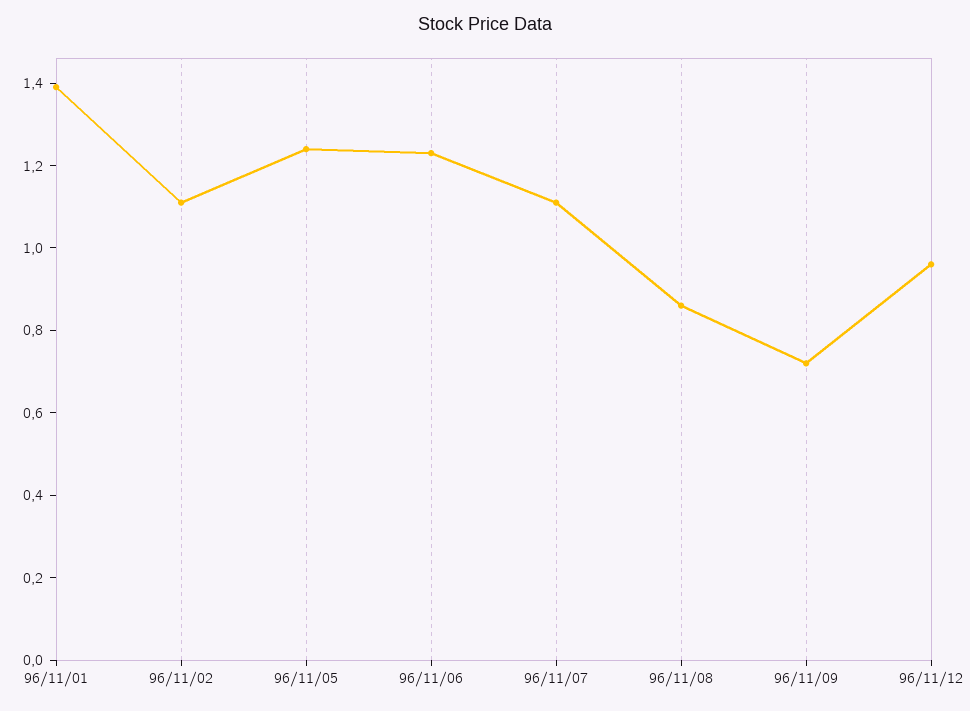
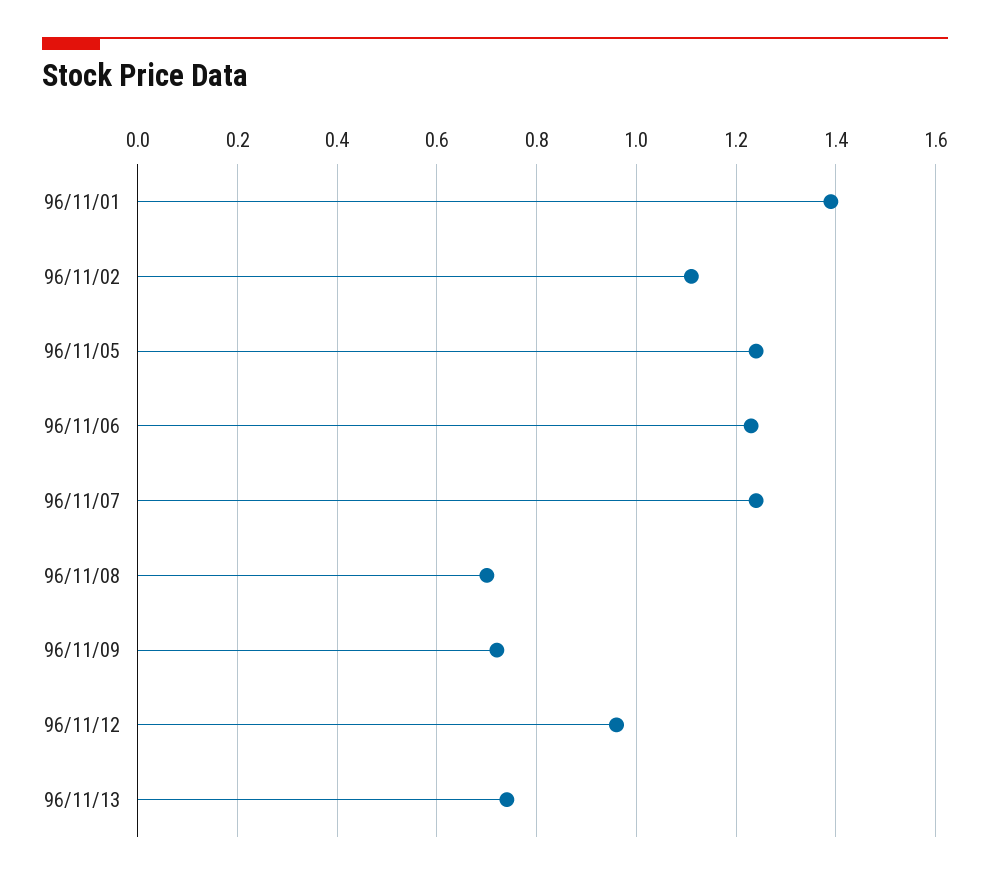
96/11/07: 1.1 -> 1.25
96/11/08: 0.85 -> 0.7
96/11/13: none -> 0.75

